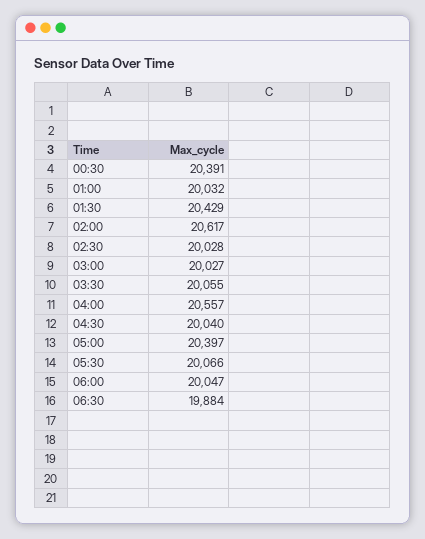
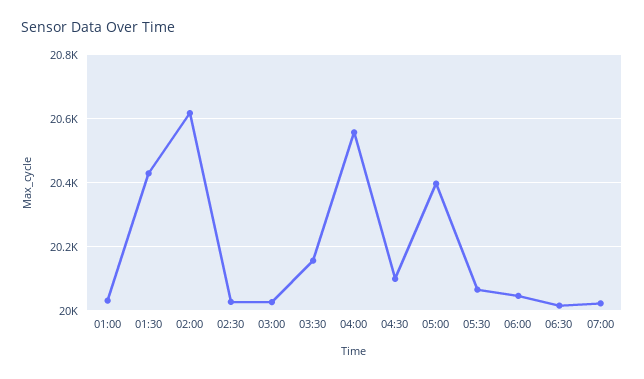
00:30: 20391 -> none
03:30: 20055 -> 20160
04:30: 20040 -> 20100
06:30: 19884 -> 20020
07:00: none -> 20020

